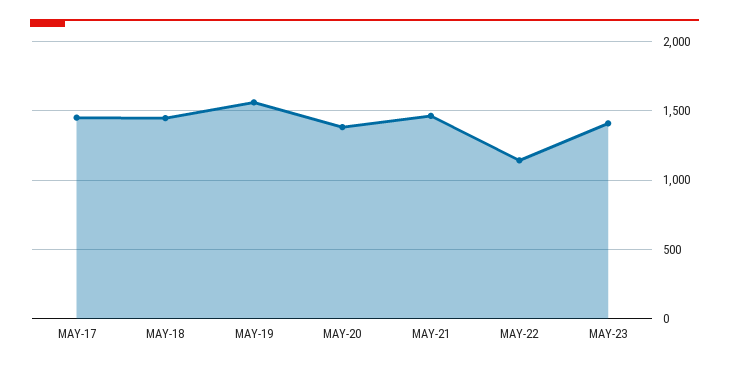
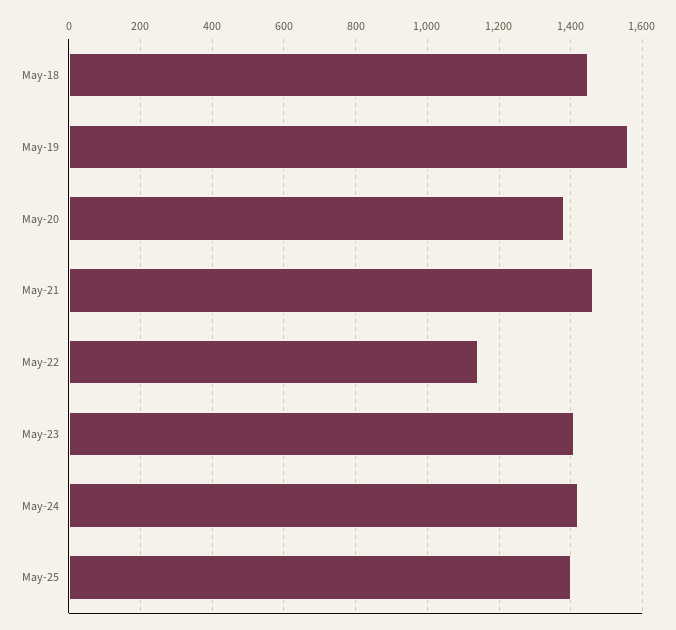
MAY-17: 1450 -> none
May-24: none -> 1420
May-25: none -> 1400

